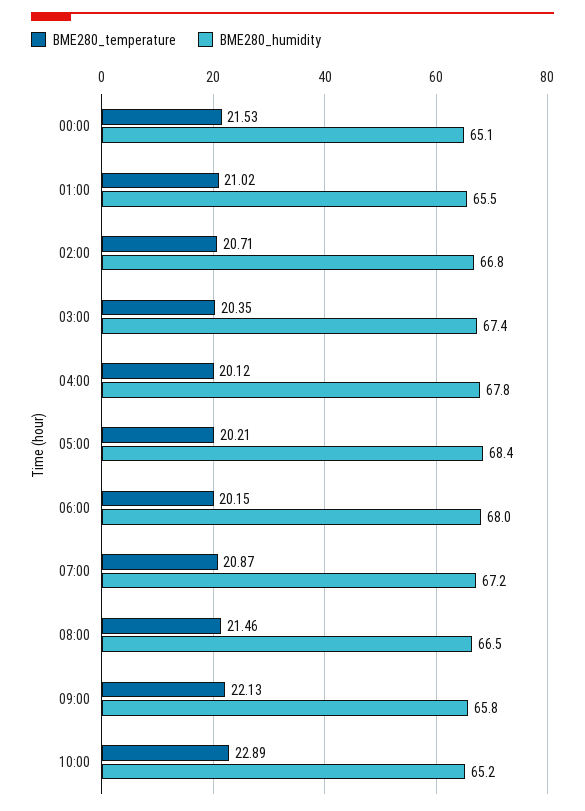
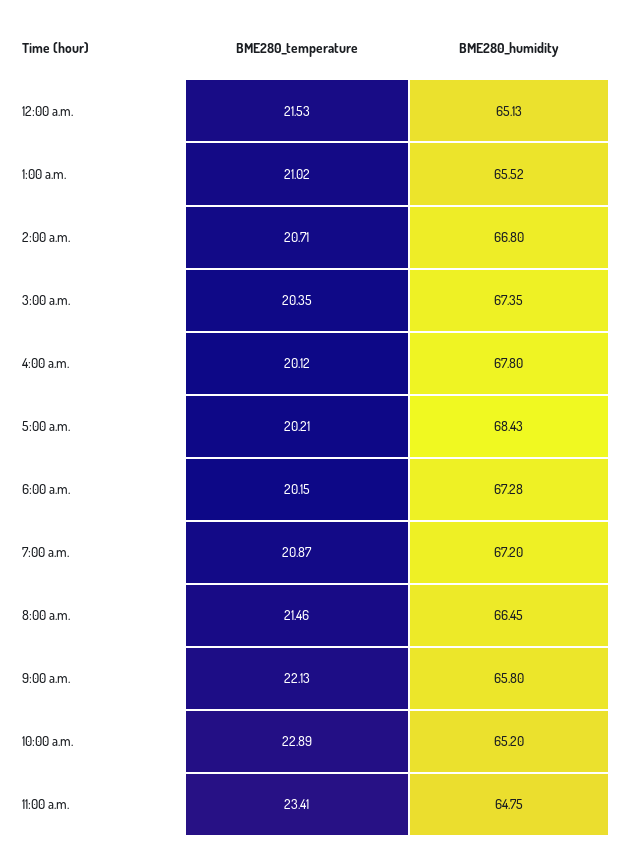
BME280_humidity, 06:00: 68 -> 67.28
BME280_temperature, 11:00 a.m.: none -> 23.41
BME280_humidity, 11:00 a.m.: none -> 64.75

